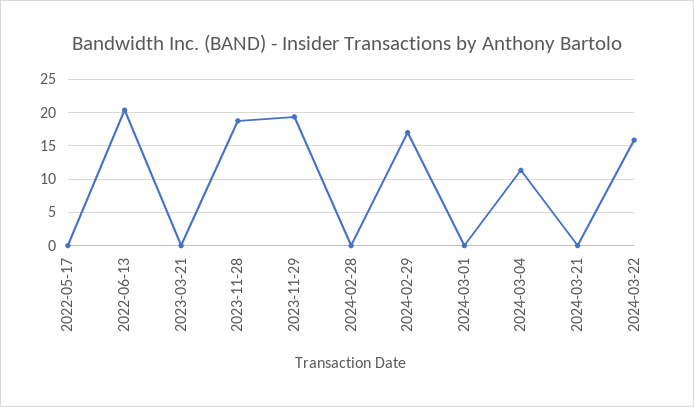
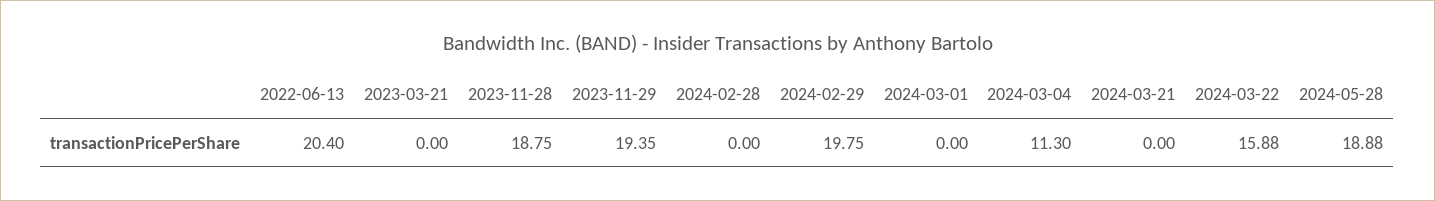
2022-05-17: 0 -> none
2024-02-29: 17 -> 19.75
2024-05-28: none -> 18.88

